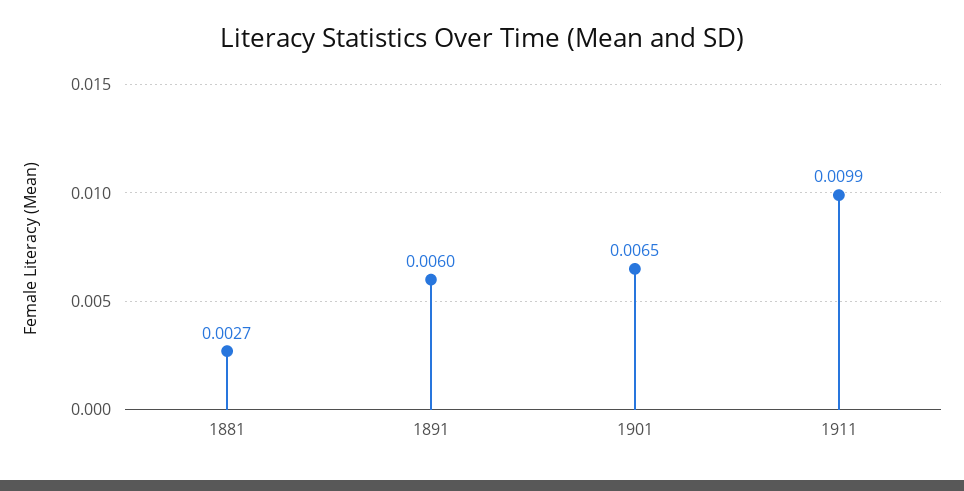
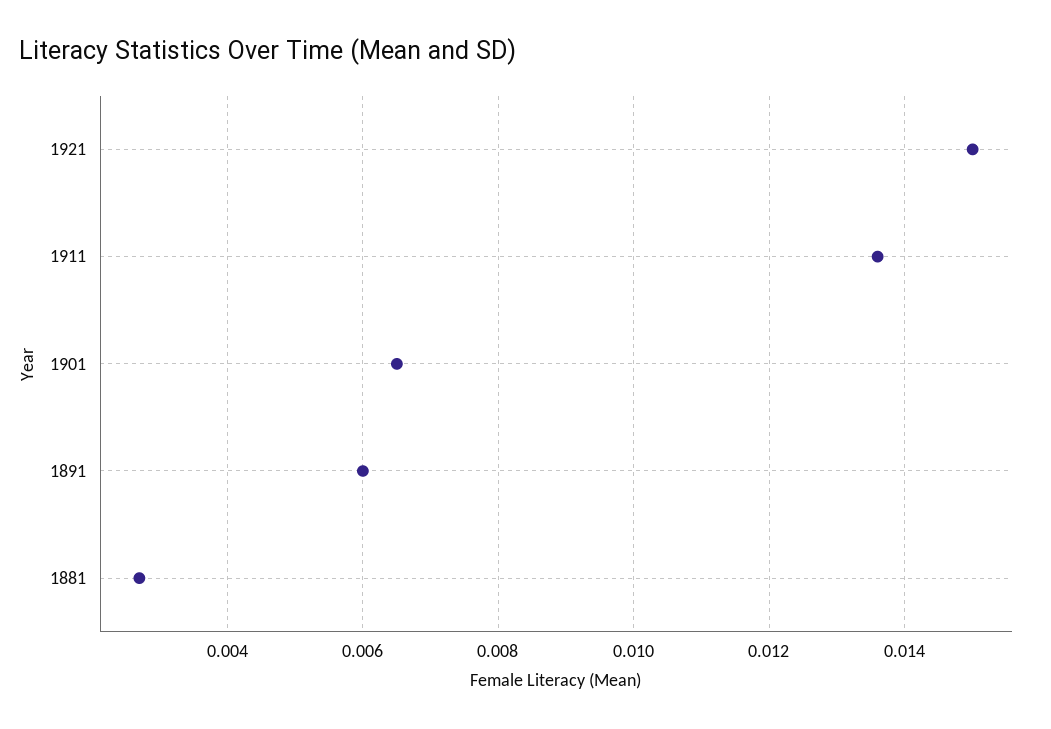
1911: 0.0099 -> 0.0135
1921: none -> 0.015

